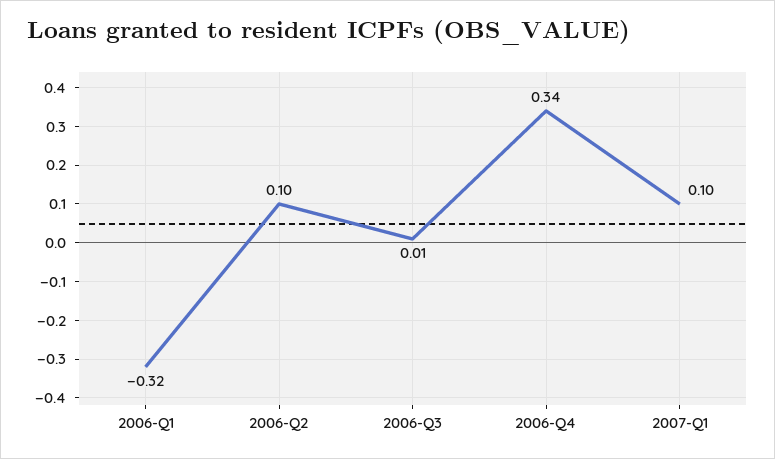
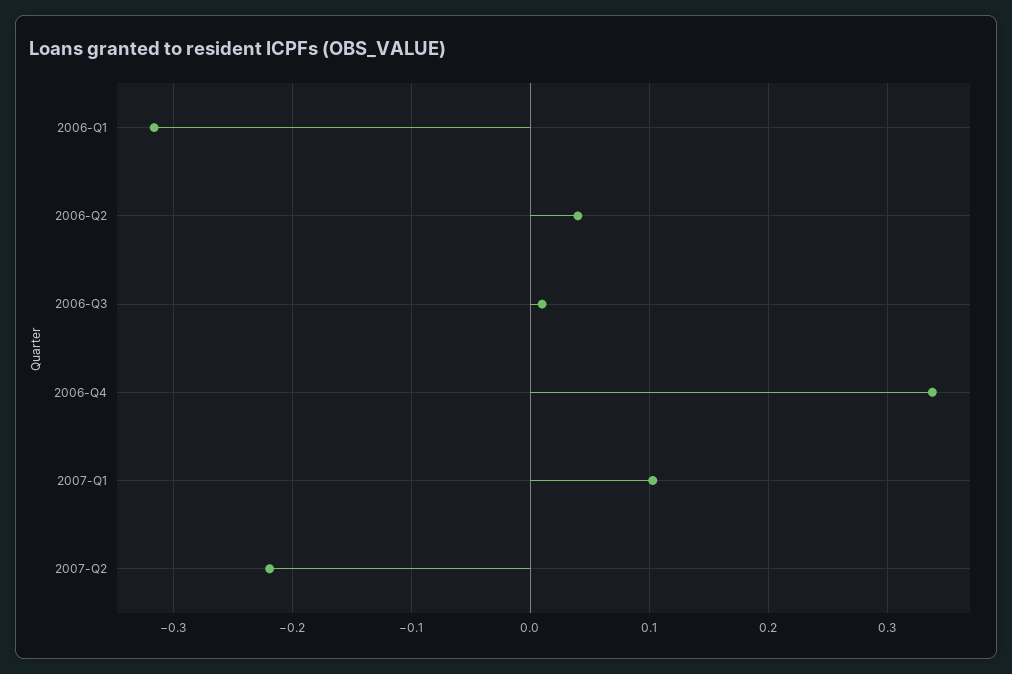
2006-Q2: 0.1 -> 0.04
2007-Q2: none -> -0.22

